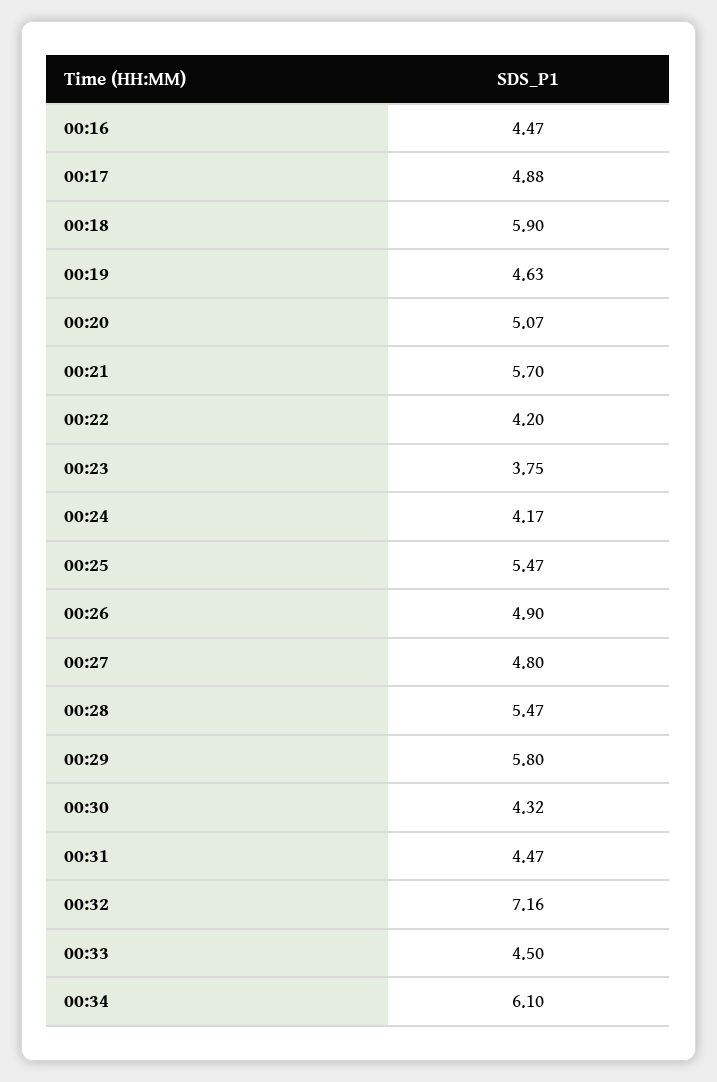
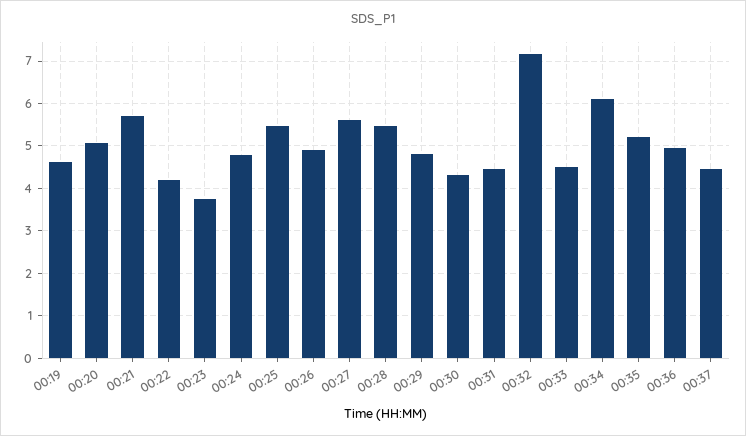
00:16: 4.47 -> none
00:17: 4.88 -> none
00:18: 5.9 -> none
00:24: 4.17 -> 4.8
00:27: 4.8 -> 5.6
00:29: 5.8 -> 4.8
00:35: none -> 5.2
00:36: none -> 5
00:37: none -> 4.4

